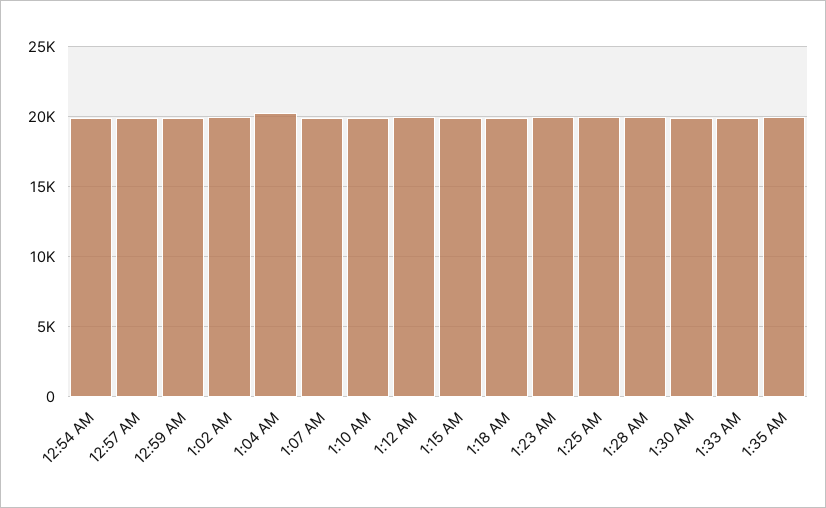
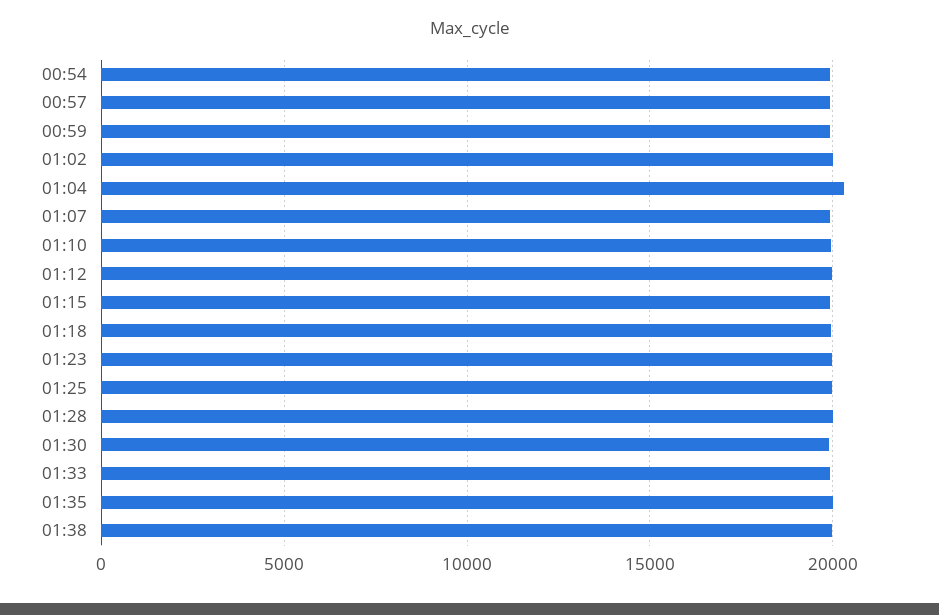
01:38: none -> 20000

